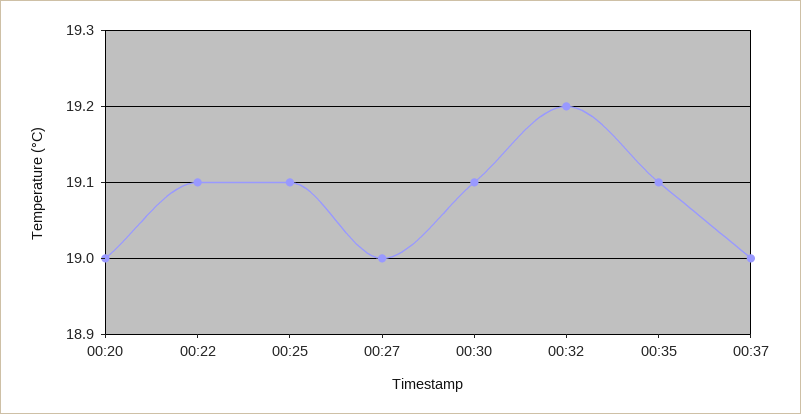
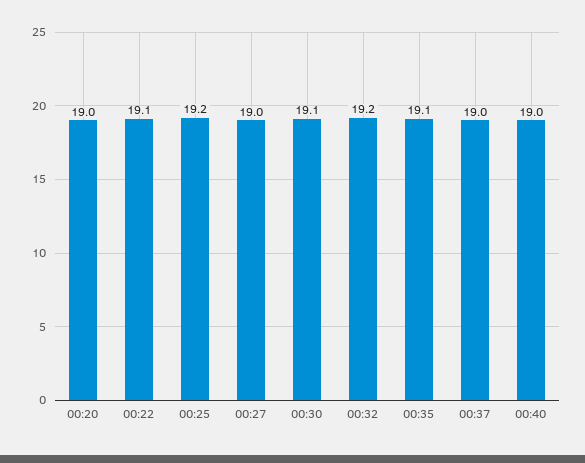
00:25: 19.1 -> 19.2
00:40: none -> 19

